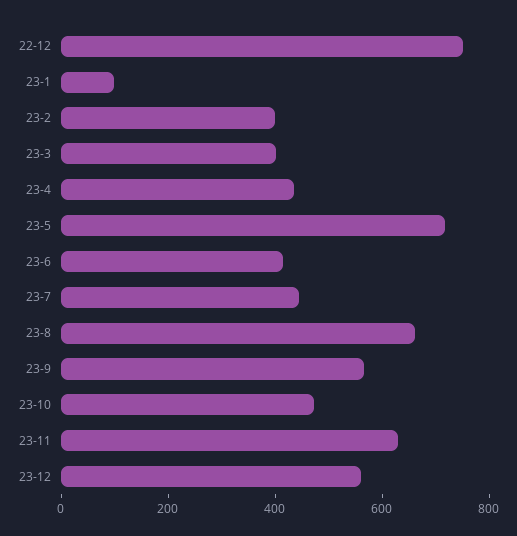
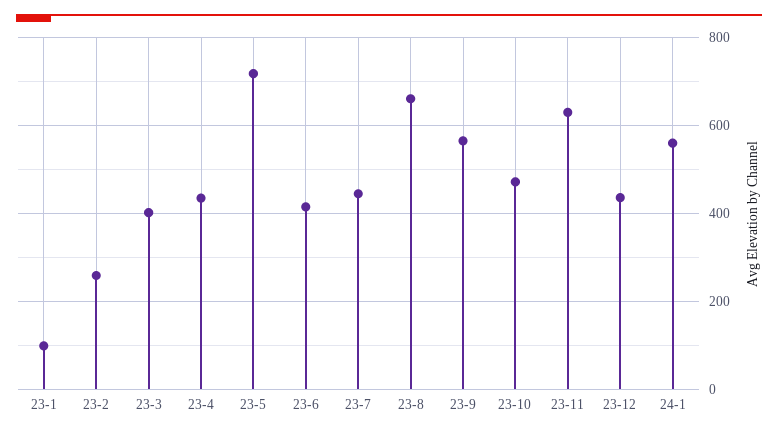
22-12: 750 -> none
23-2: 400 -> 260
23-12: 550 -> 440
24-1: none -> 560

